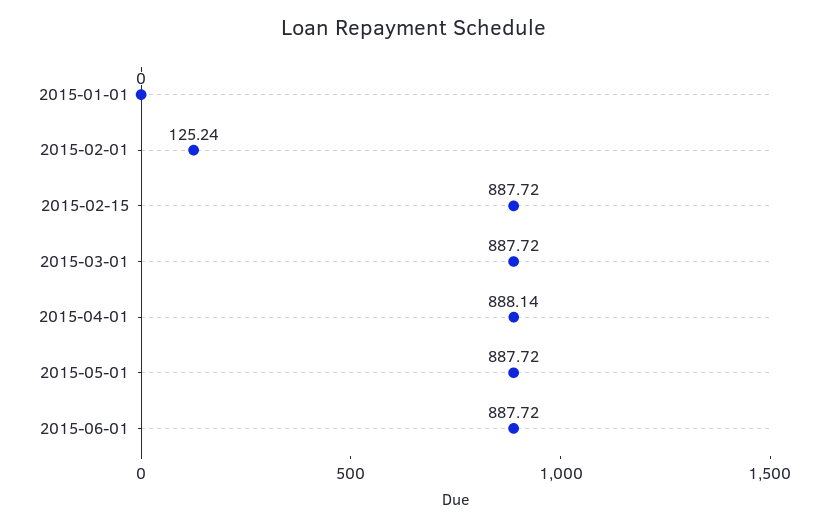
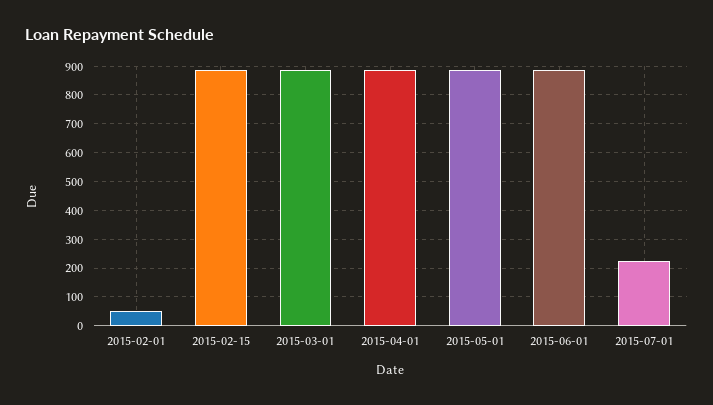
2015-01-01: 0 -> none
2015-02-01: 125.24 -> 50
2015-07-01: none -> 225

